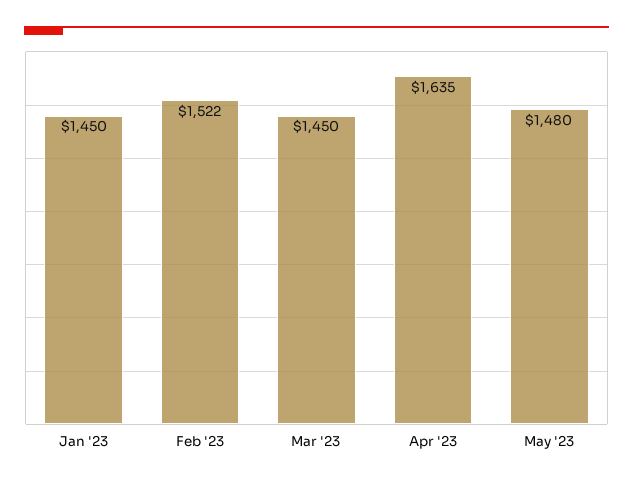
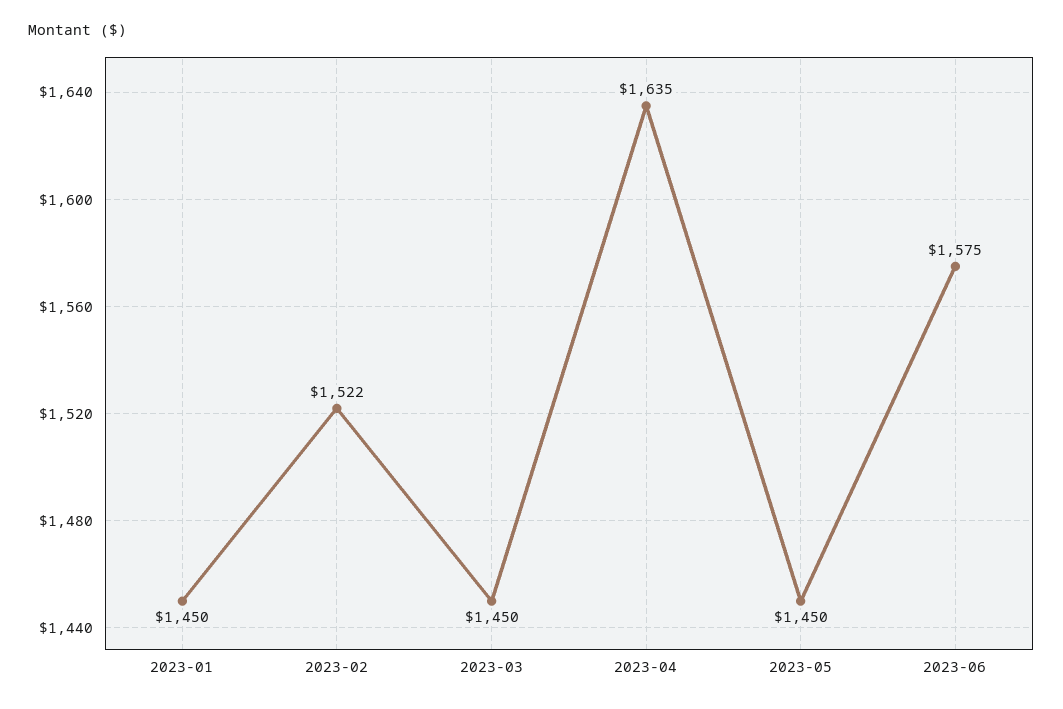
May '23: 1480 -> 1450
2023-06: none -> 1575

